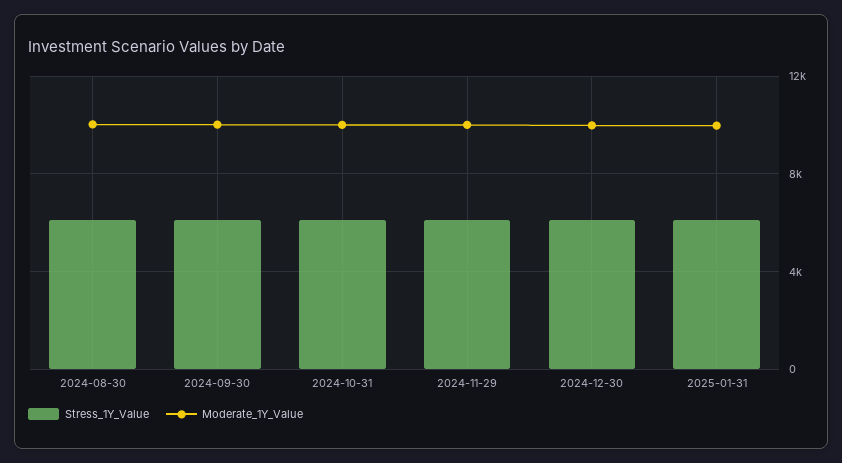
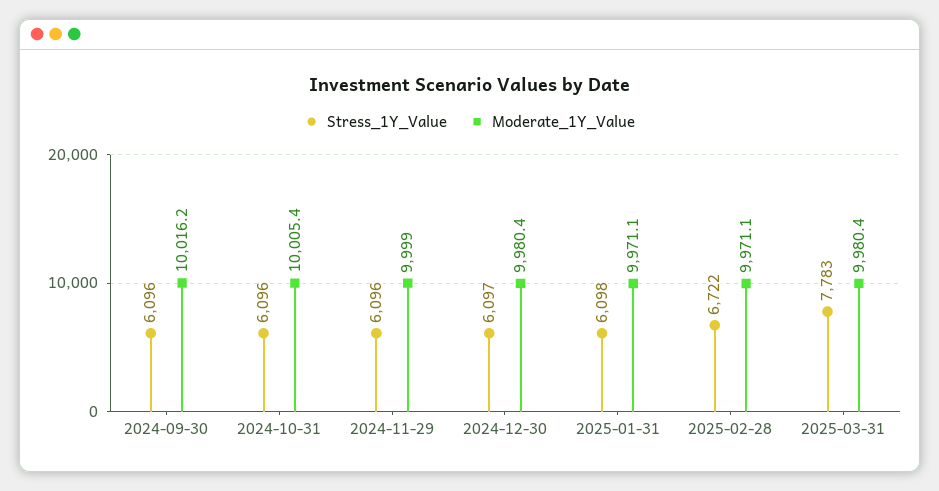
Stress_1Y_Value, 2024-08-30: 6000 -> none
Moderate_1Y_Value, 2024-08-30: 10000 -> none
Stress_1Y_Value, 2025-02-28: none -> 6722
Moderate_1Y_Value, 2025-02-28: none -> 9971.1
Stress_1Y_Value, 2025-03-31: none -> 7783
Moderate_1Y_Value, 2025-03-31: none -> 9980.4

